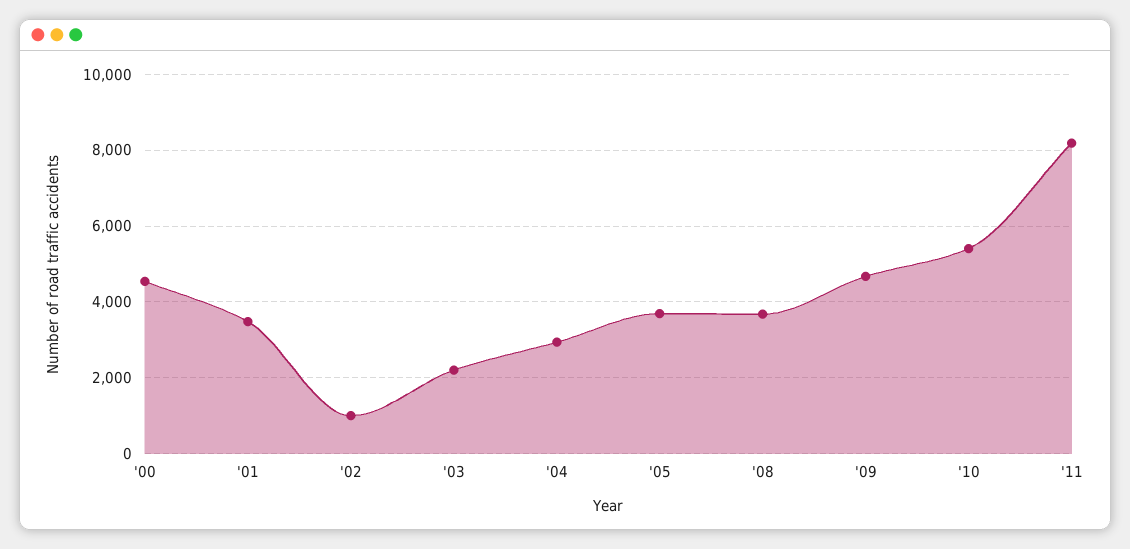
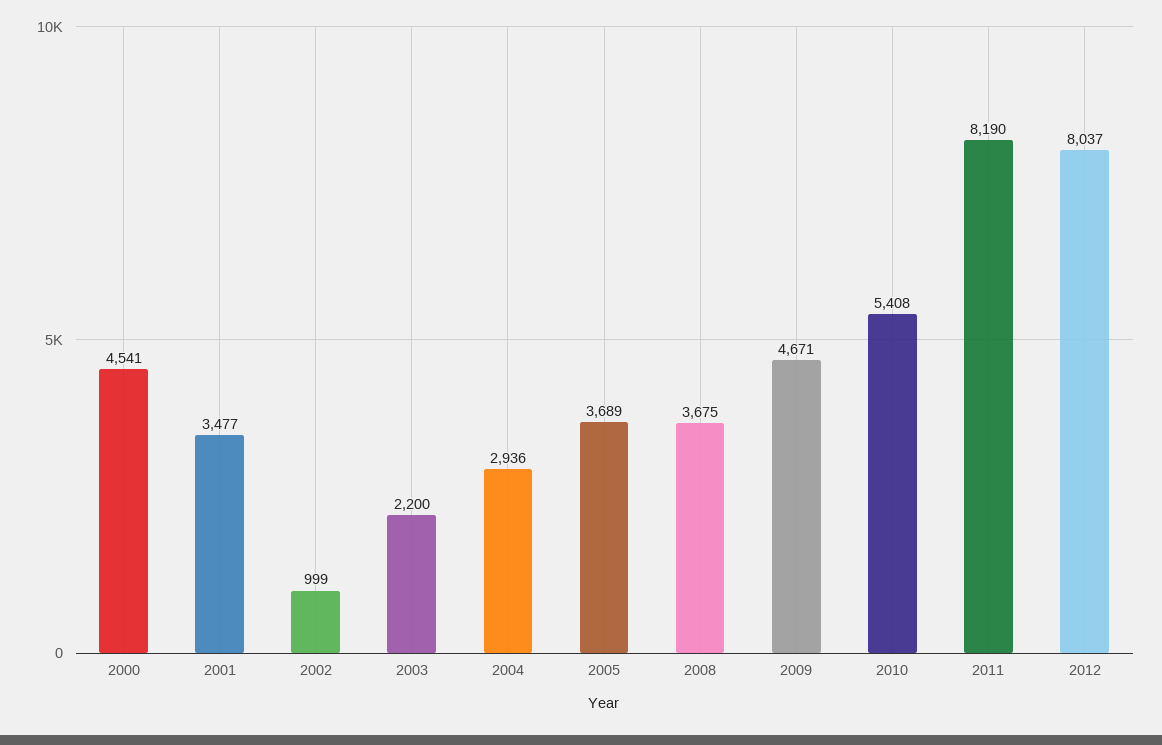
2012: none -> 8037

